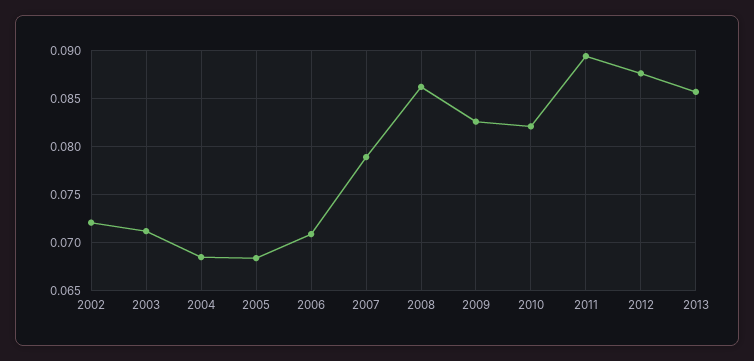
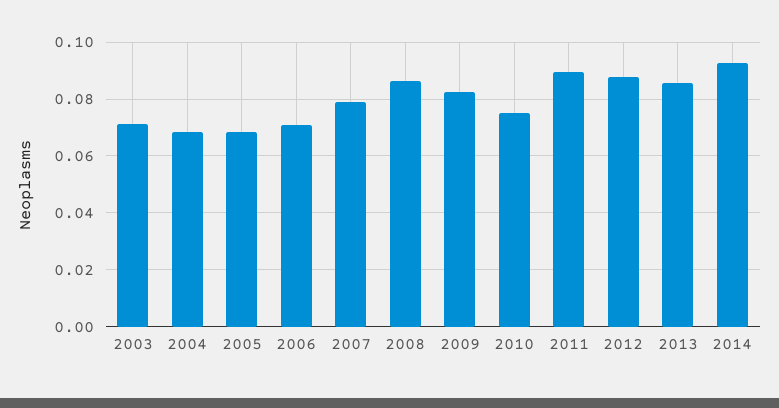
2002: 0.072 -> none
2010: 0.082 -> 0.075
2014: none -> 0.0925

